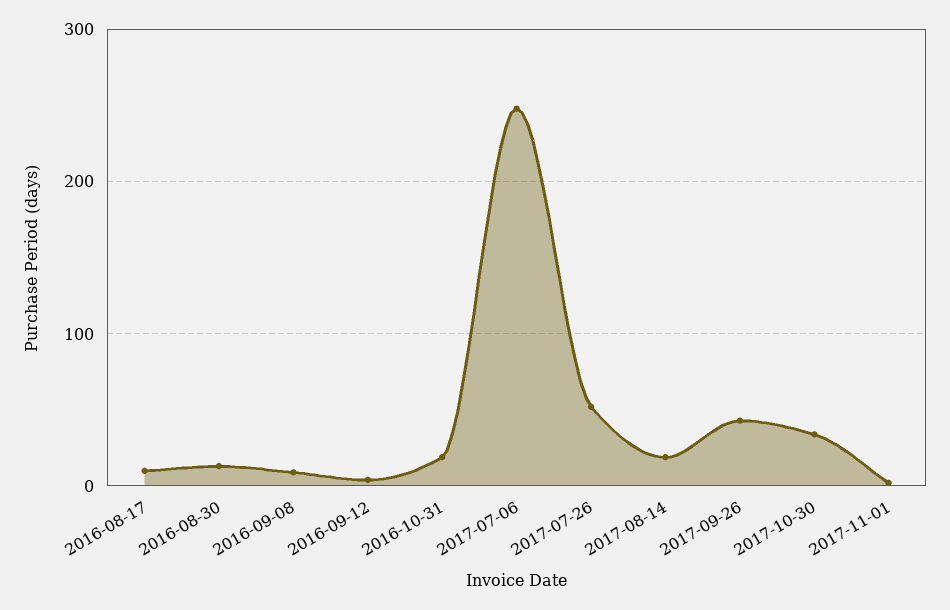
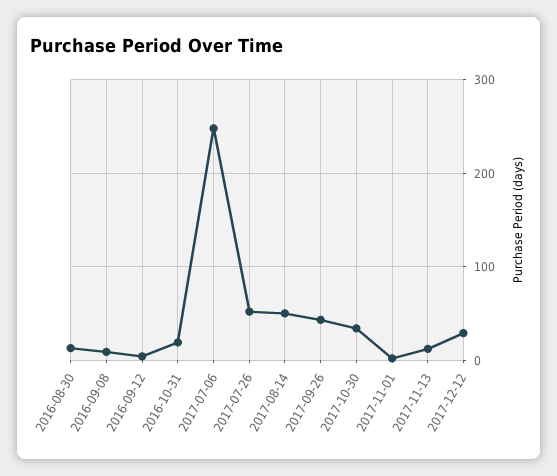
2016-08-17: 10 -> none
2017-08-14: 20 -> 50
2017-11-13: none -> 10
2017-12-12: none -> 30

